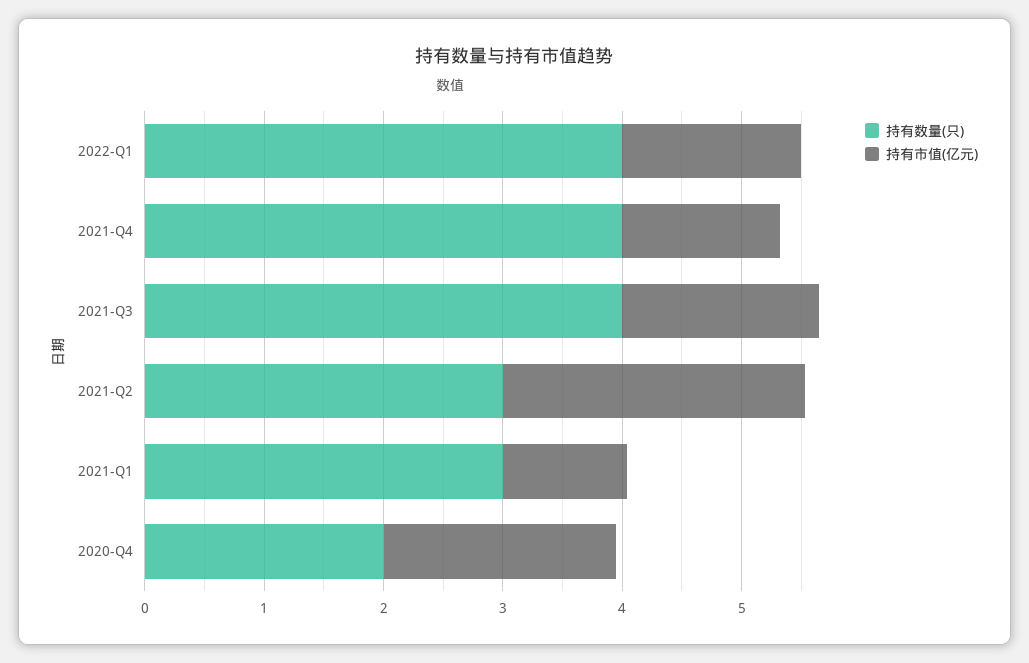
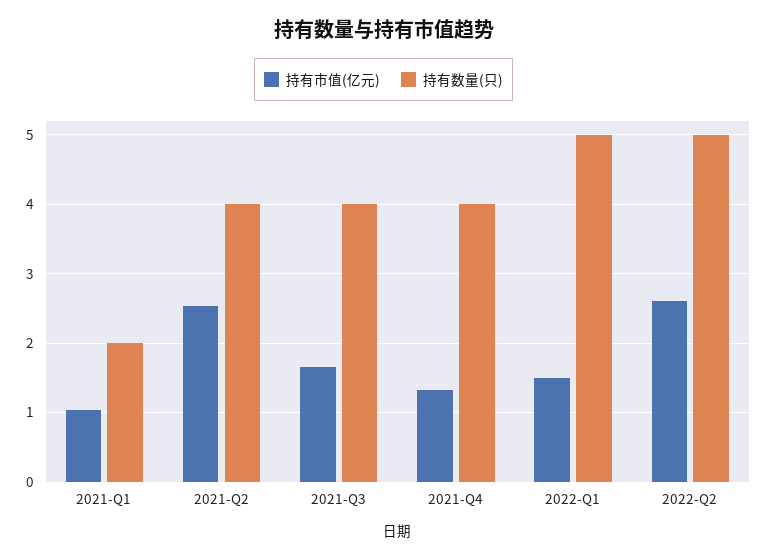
持有数量(只), 2022-Q1: 4 -> 5
持有数量(只), 2021-Q2: 3 -> 4
持有数量(只), 2021-Q1: 3 -> 2
持有数量(只), 2020-Q4: 2 -> none
持有市值(亿元), 2020-Q4: 2 -> none
持有市值(亿元), 2022-Q2: none -> 2.6
持有数量(只), 2022-Q2: none -> 5

